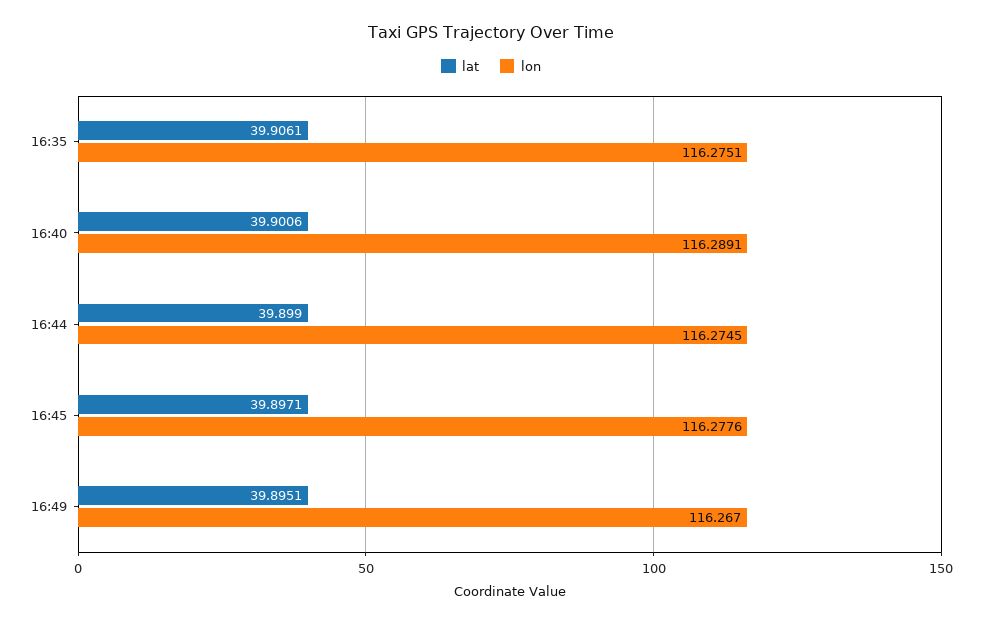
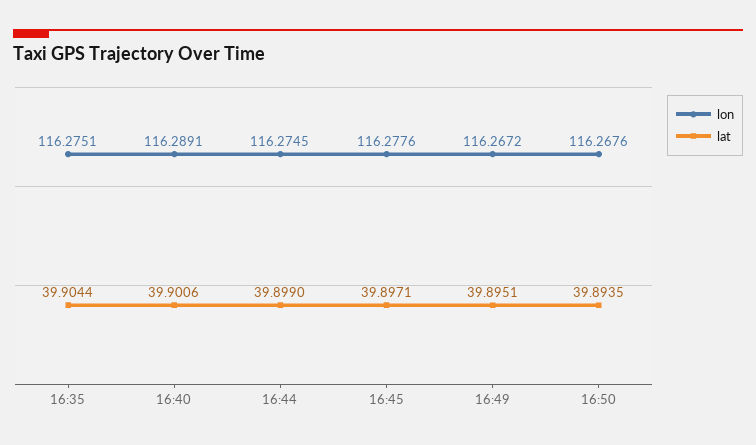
lat, 16:35: 39.9061 -> 39.9044
lon, 16:49: 116.267 -> 116.2672
lon, 16:50: none -> 116.2676
lat, 16:50: none -> 39.8935

